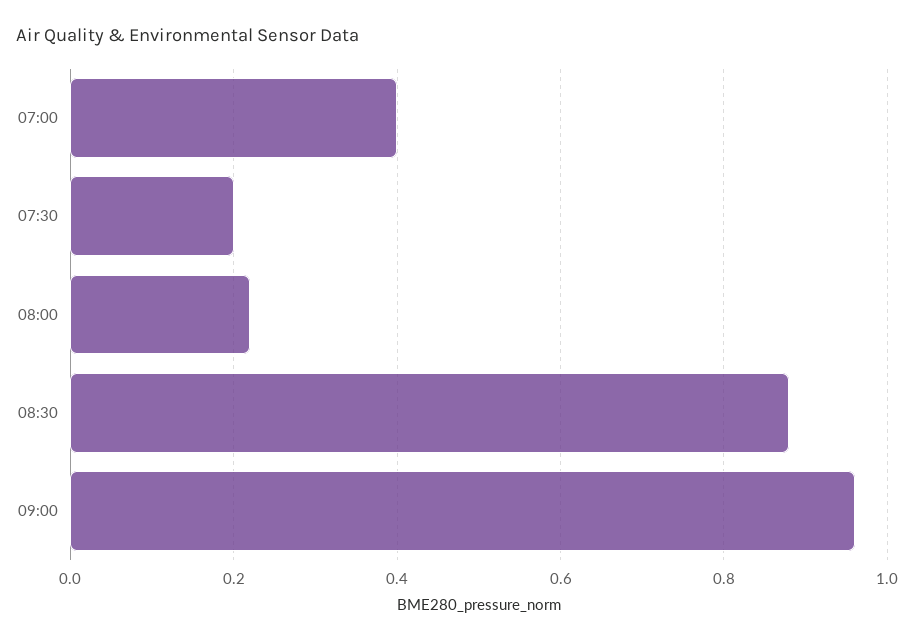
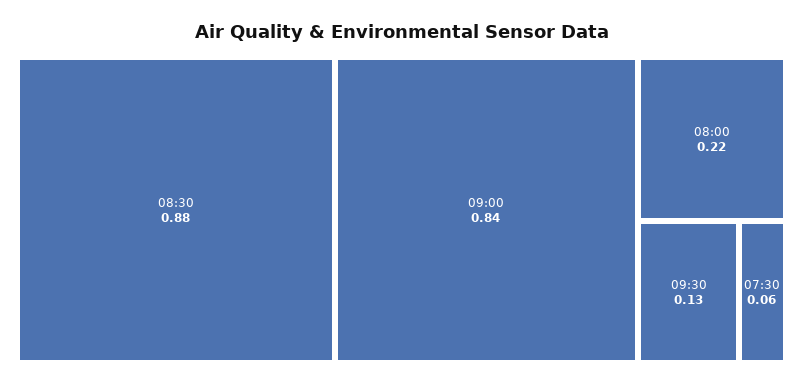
07:00: 0.4 -> none
07:30: 0.2 -> 0.06
09:00: 0.95 -> 0.84
09:30: none -> 0.13

